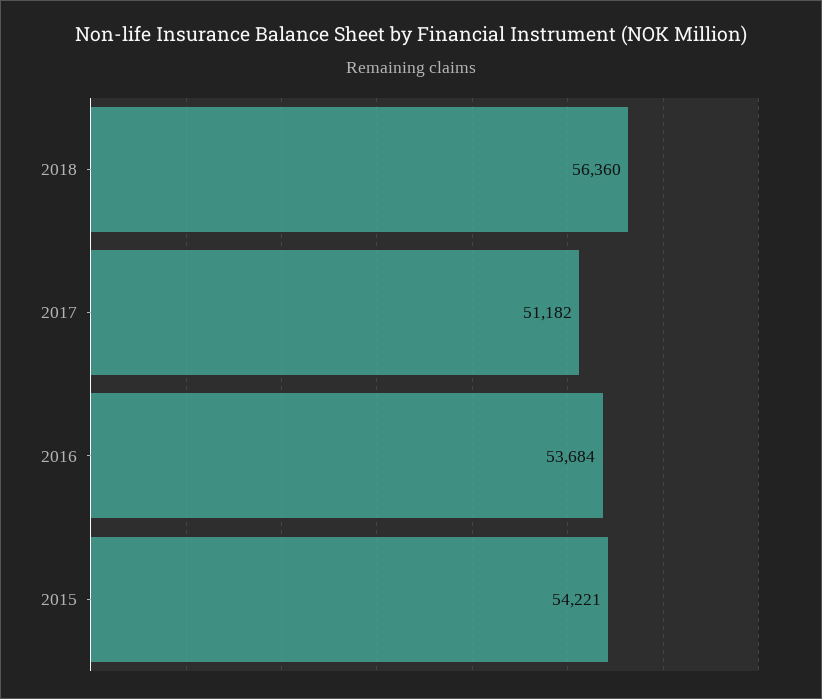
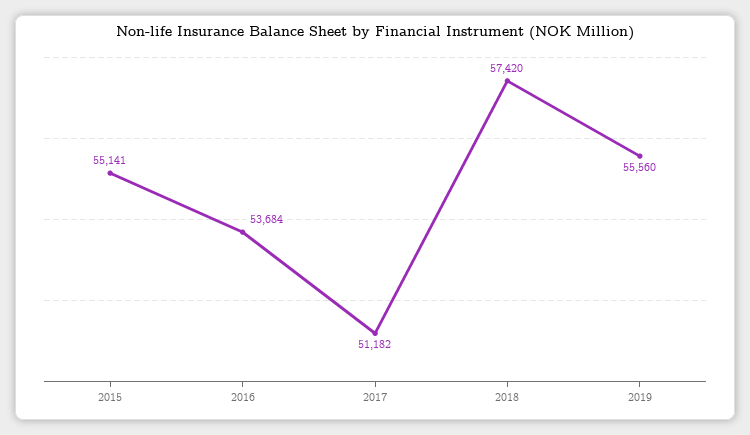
2018: 56360 -> 57420
2015: 54221 -> 55141
2019: none -> 55560

